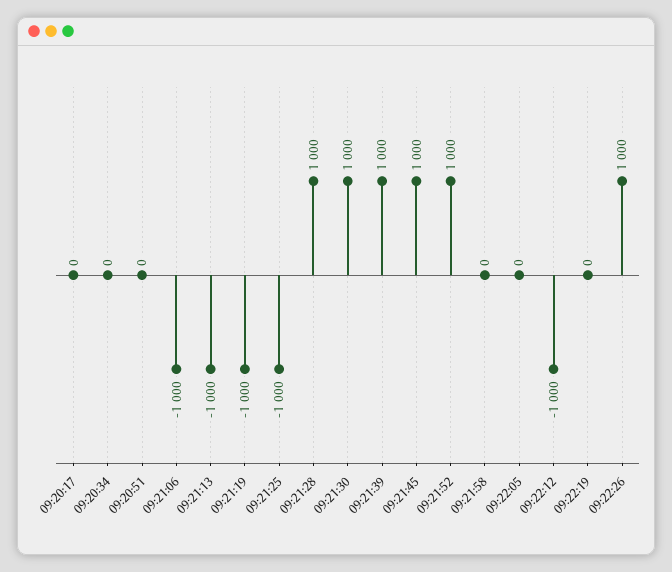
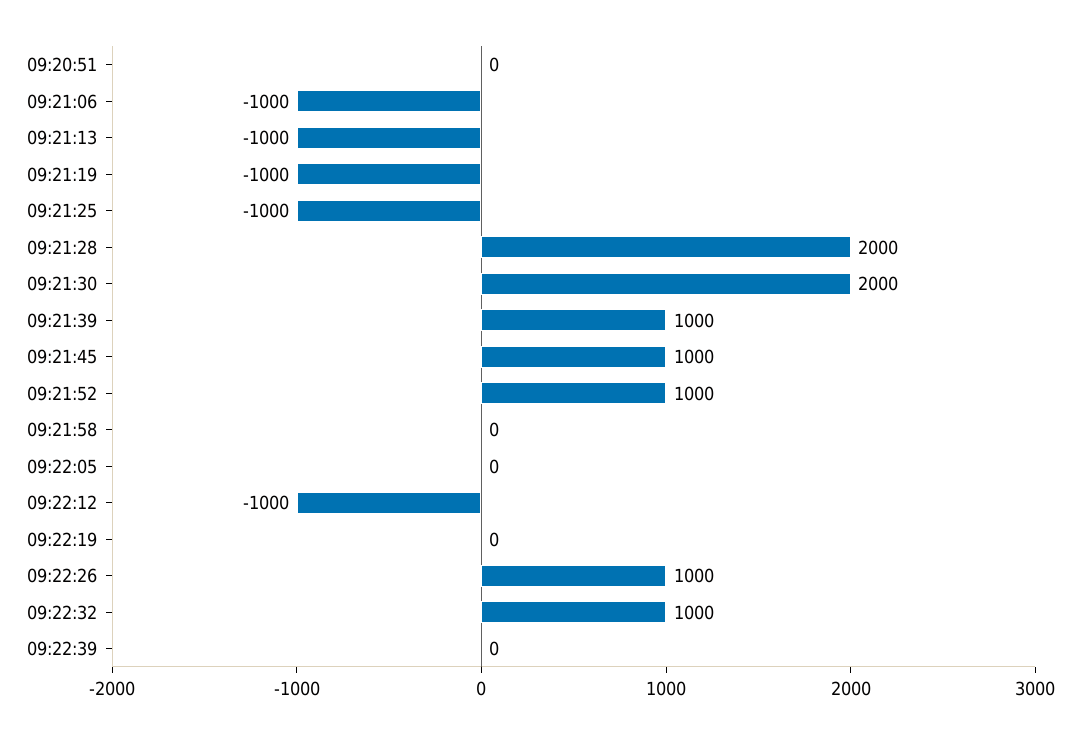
09:20:17: 0 -> none
09:20:34: 0 -> none
09:21:28: 1000 -> 2000
09:21:30: 1000 -> 2000
09:22:32: none -> 1000
09:22:39: none -> 0

